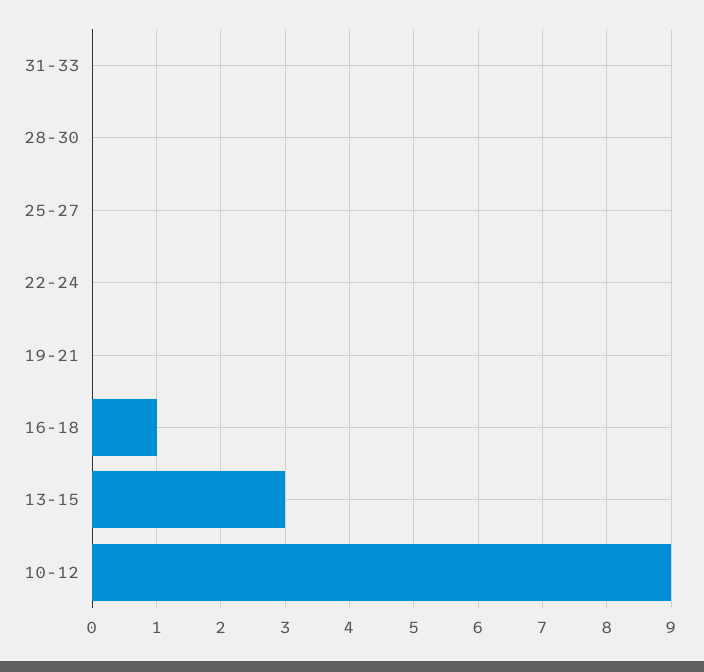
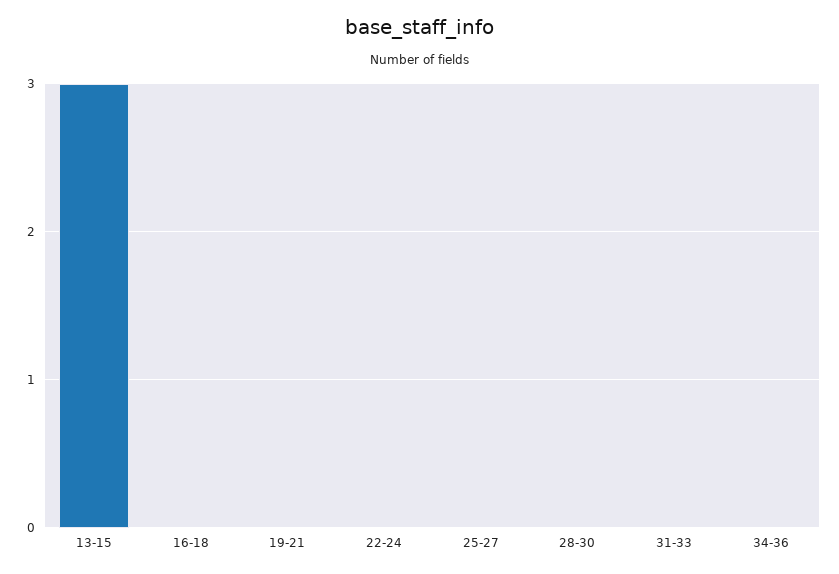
16-18: 1 -> 0
10-12: 9 -> none
34-36: none -> 0

